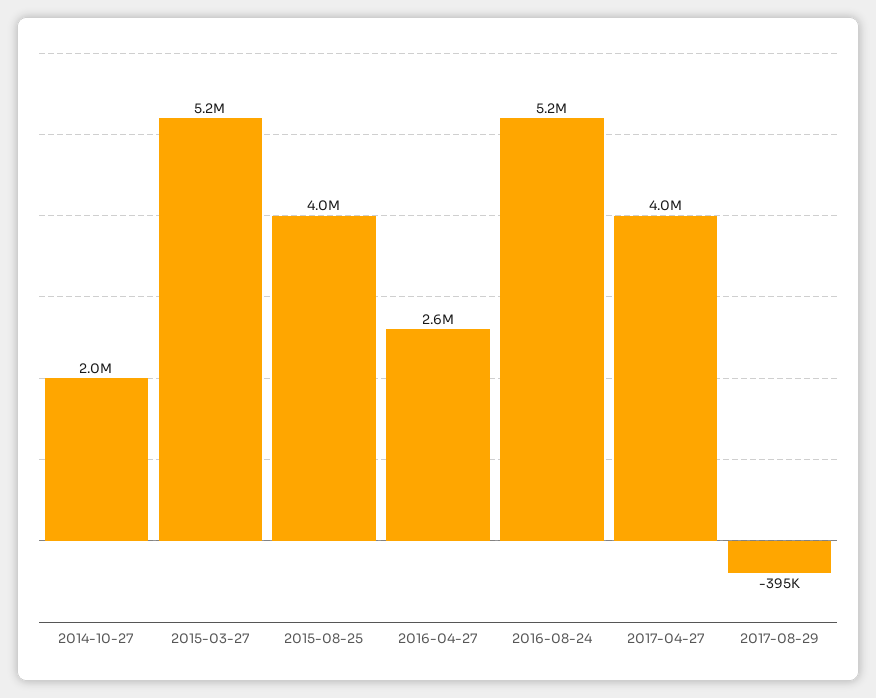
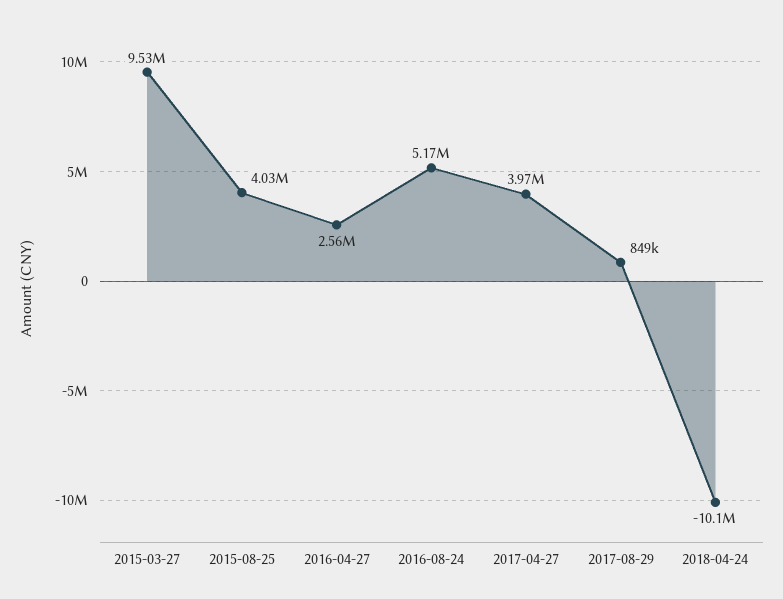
2014-10-27: 2000000 -> none
2015-03-27: 5200000 -> 9530000
2017-08-29: -395000 -> 849000
2018-04-24: none -> -10100000

